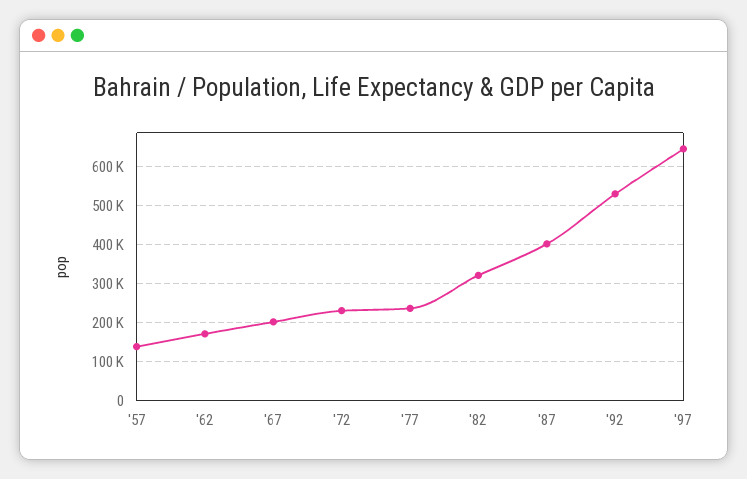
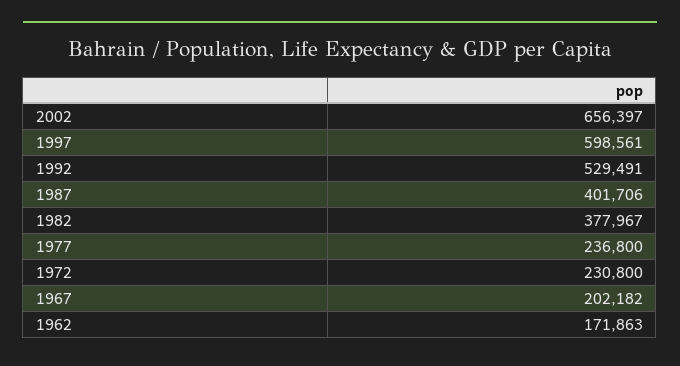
'57: 140000 -> none
'82: 320000 -> 377967
'97: 640000 -> 598561
2002: none -> 656397

